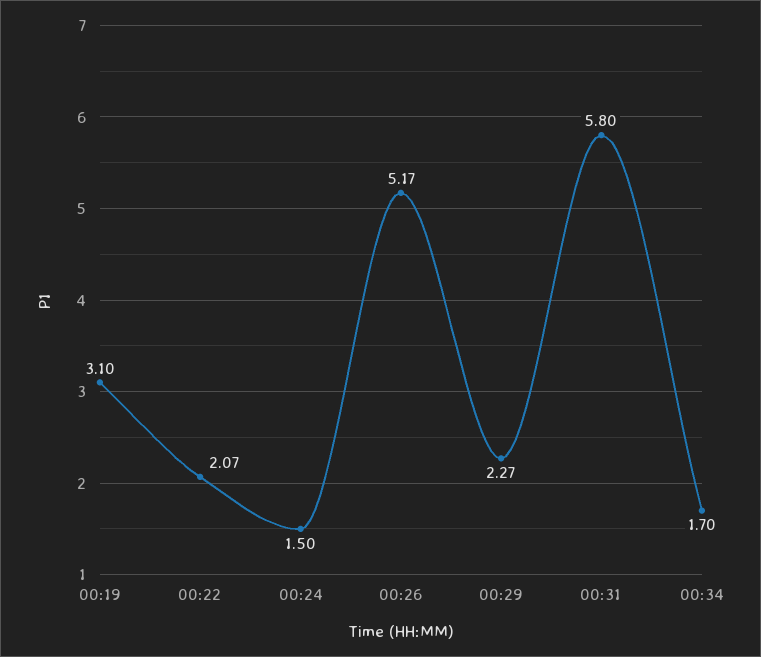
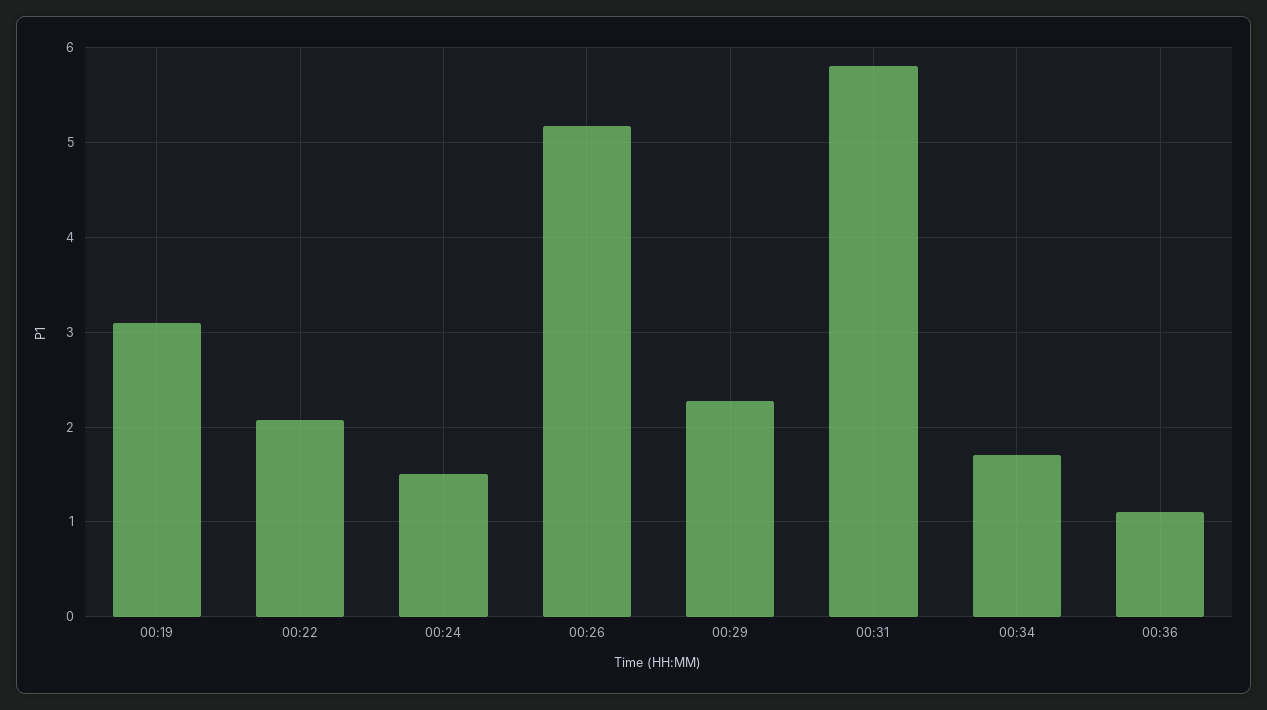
00:36: none -> 1.1

